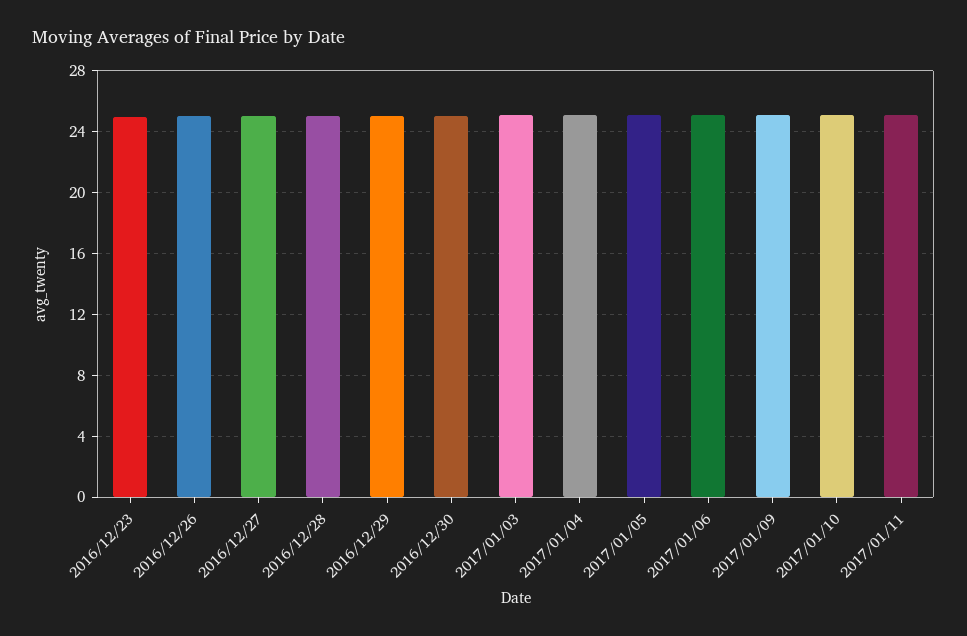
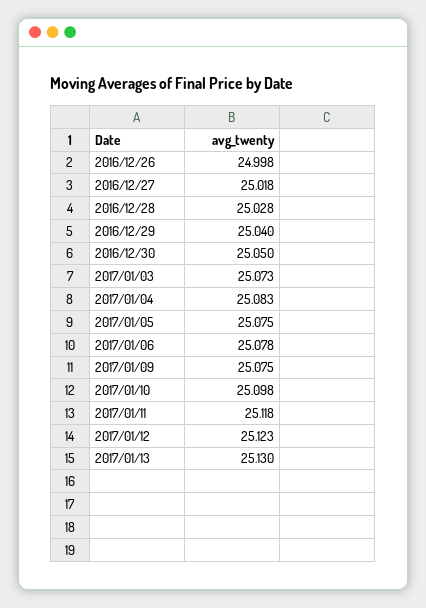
2016/12/23: 25 -> none
2017/01/12: none -> 25.123
2017/01/13: none -> 25.13

